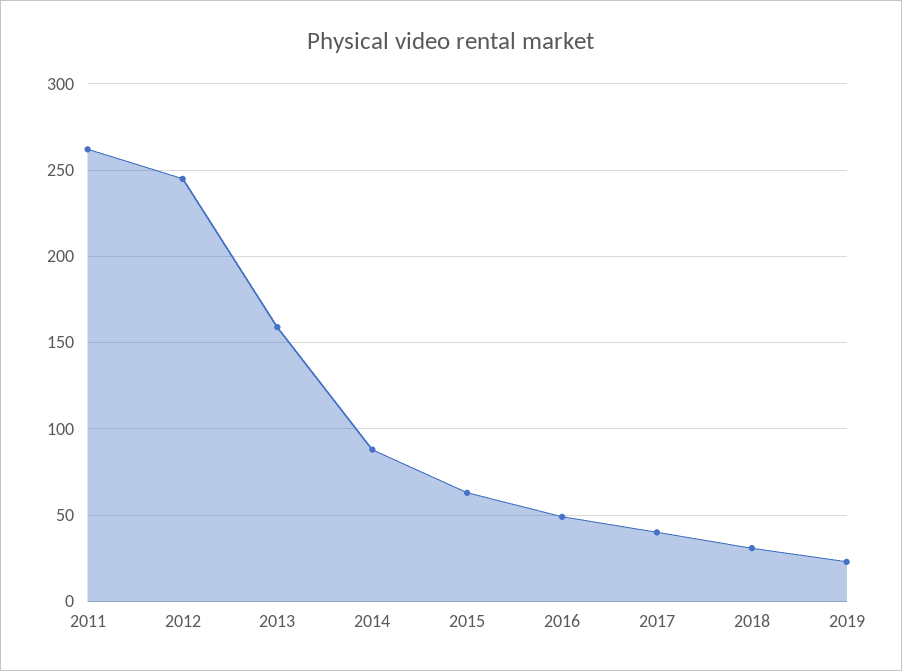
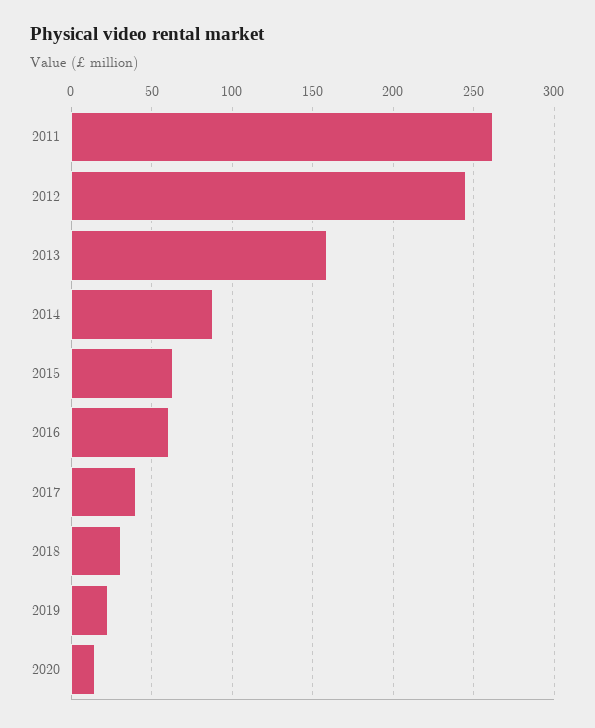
2016: 50 -> 60
2020: none -> 15

